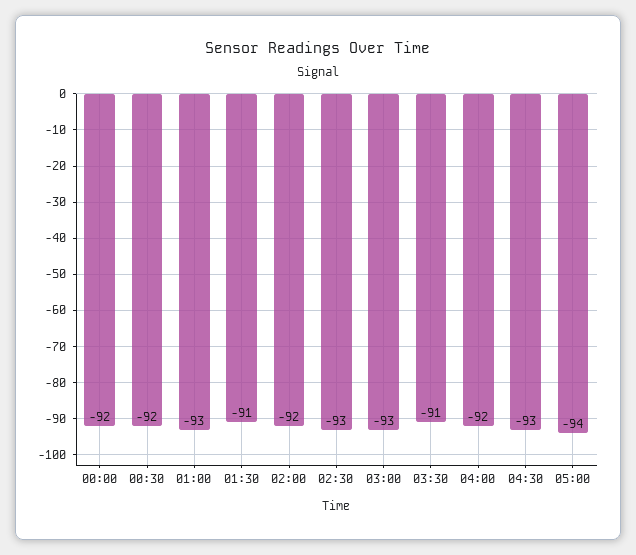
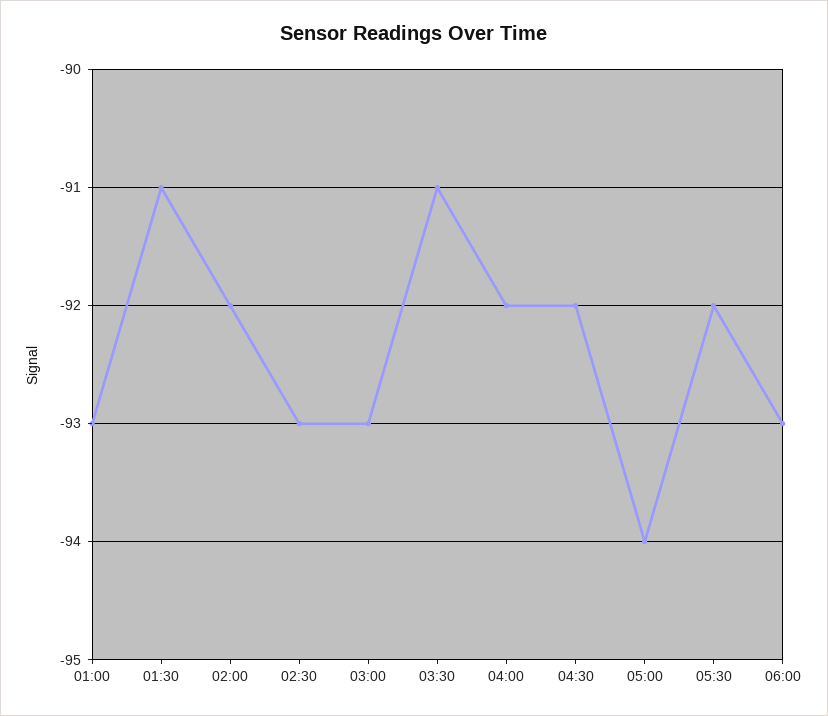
00:00: -92 -> none
00:30: -92 -> none
04:30: -93 -> -92
05:30: none -> -92
06:00: none -> -93

